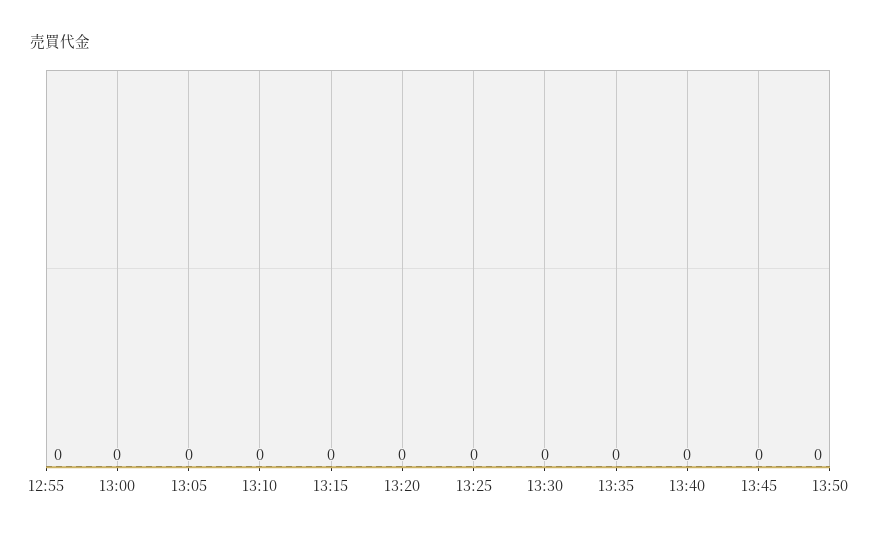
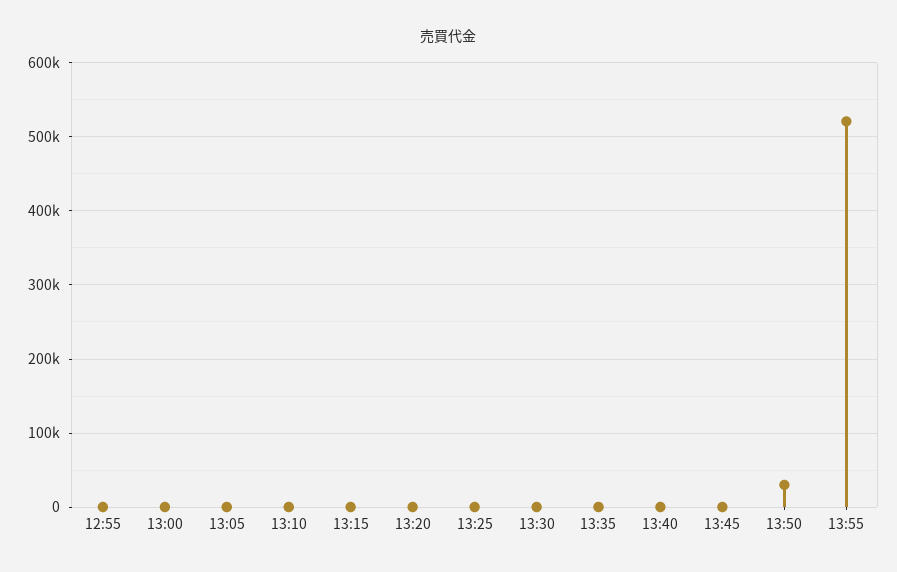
13:50: 0 -> 30000
13:55: none -> 520000

